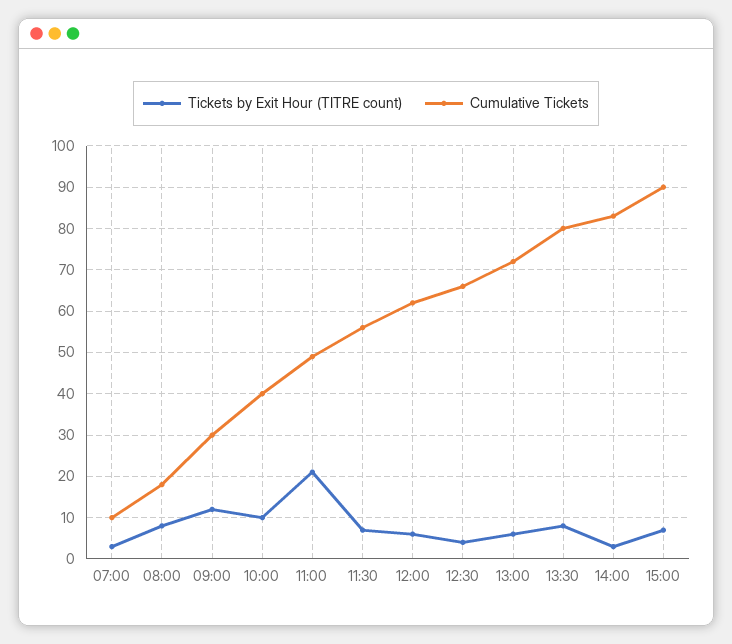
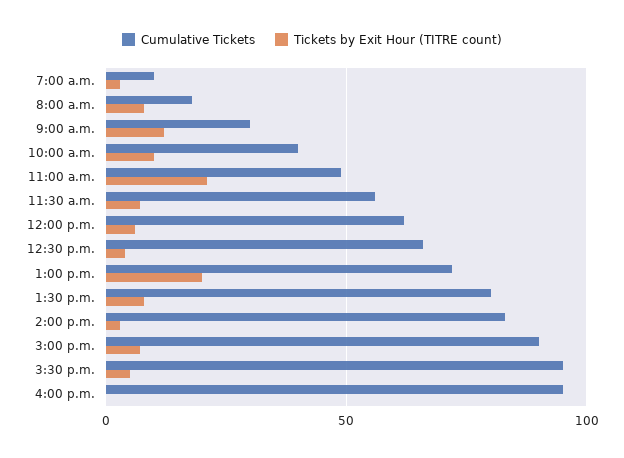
Tickets by Exit Hour (TITRE count), 13:00: 5 -> 20
Cumulative Tickets, 3:30 p.m.: none -> 95
Tickets by Exit Hour (TITRE count), 3:30 p.m.: none -> 5
Cumulative Tickets, 4:00 p.m.: none -> 95
Tickets by Exit Hour (TITRE count), 4:00 p.m.: none -> 0

